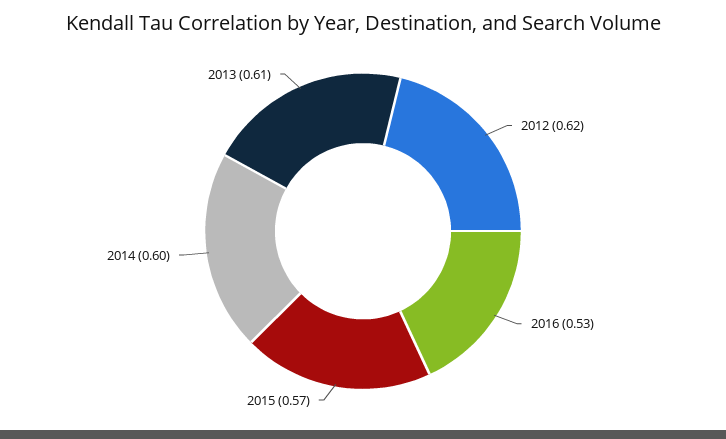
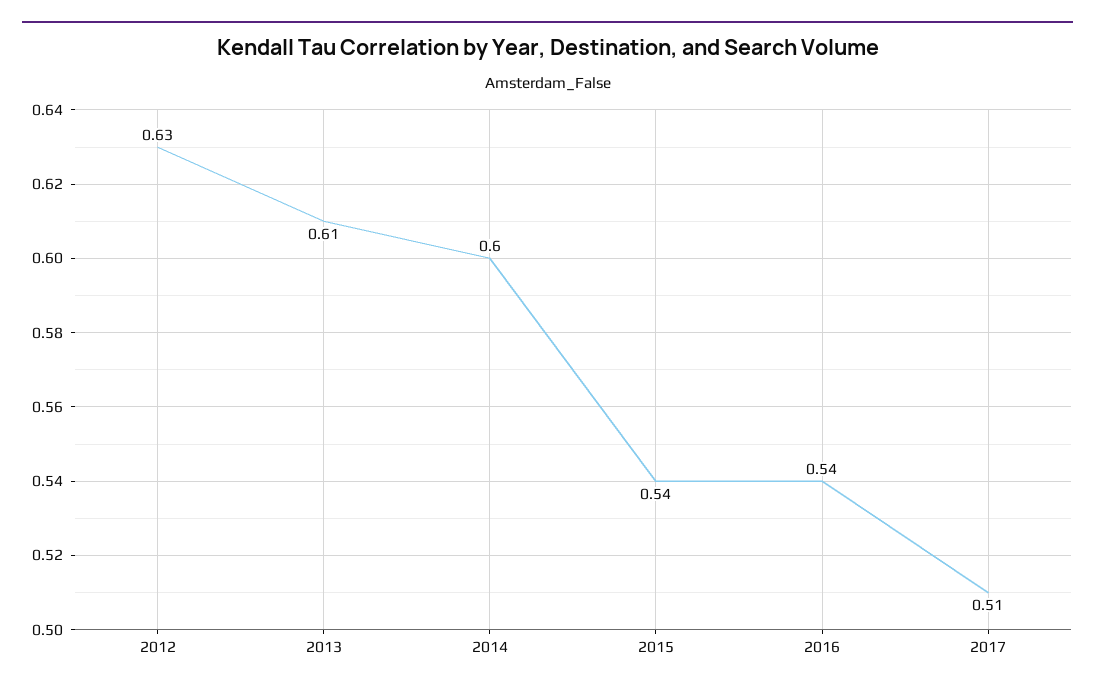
2012: 0.62 -> 0.63
2016: 0.53 -> 0.54
2015: 0.57 -> 0.54
2017: none -> 0.51

